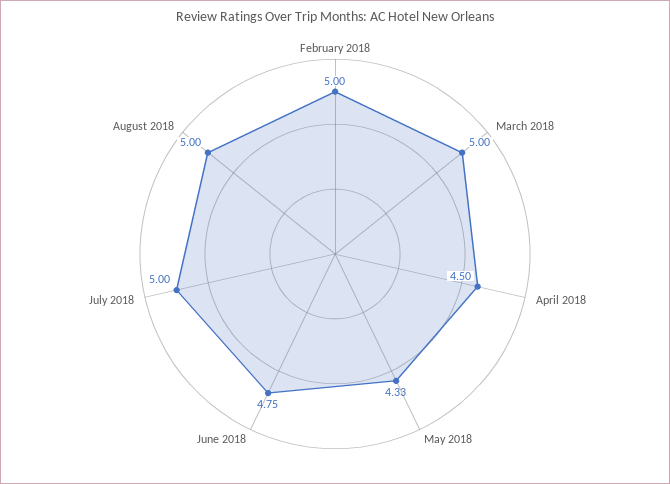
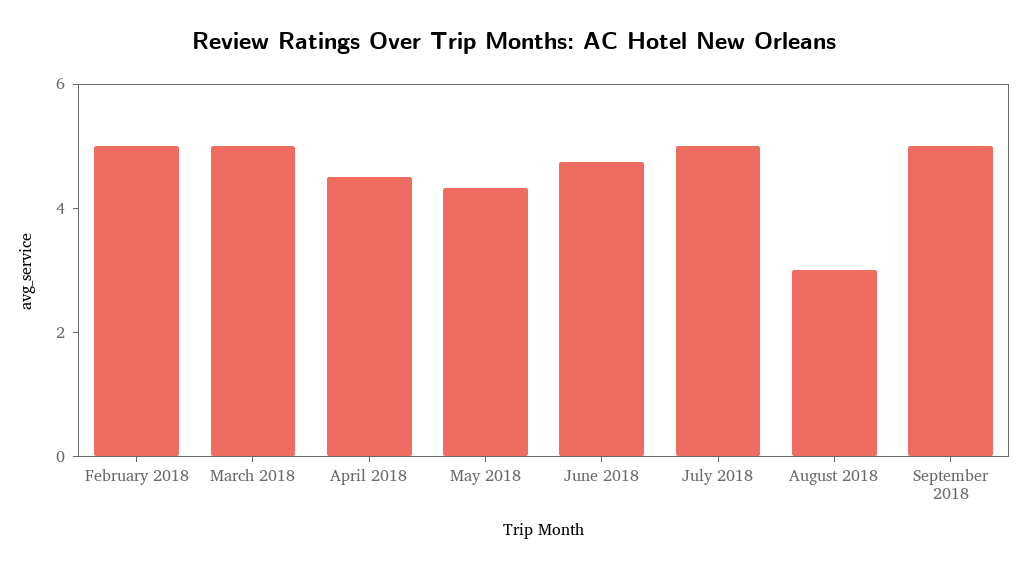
August 2018: 5 -> 3
September 2018: none -> 5

